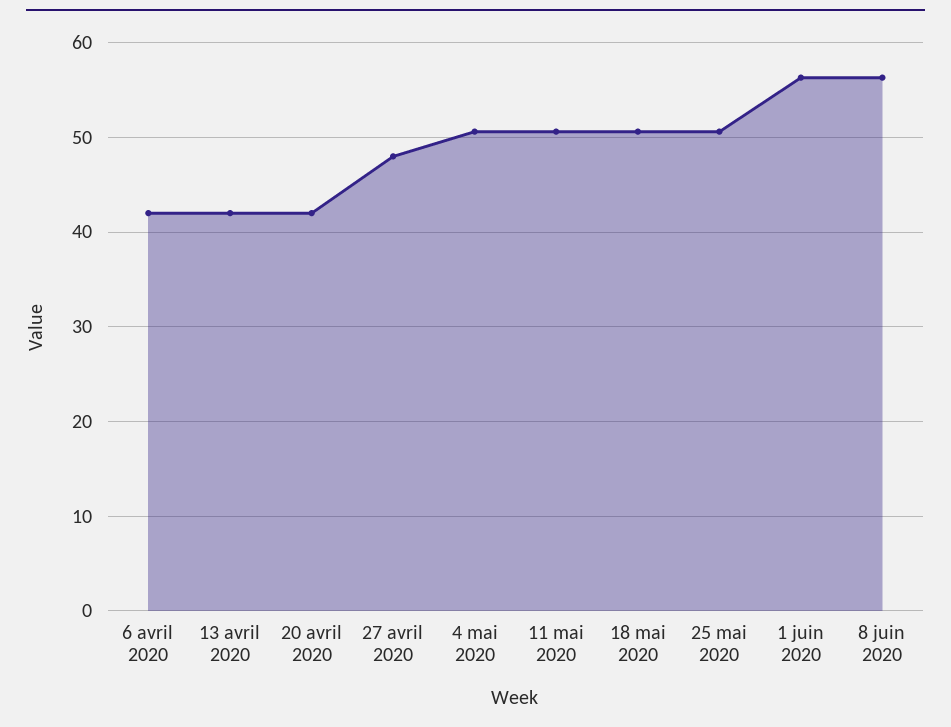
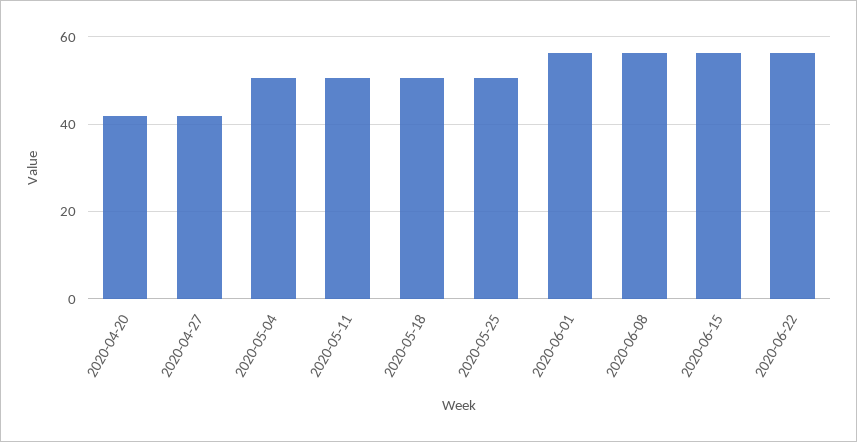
6 avril 2020: 42 -> none
13 avril 2020: 42 -> none
27 avril 2020: 48 -> 42
2020-06-15: none -> 56
2020-06-22: none -> 56

